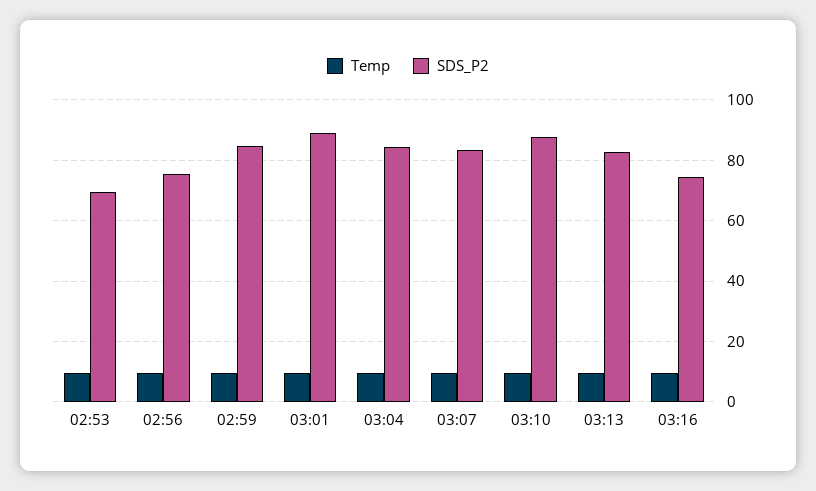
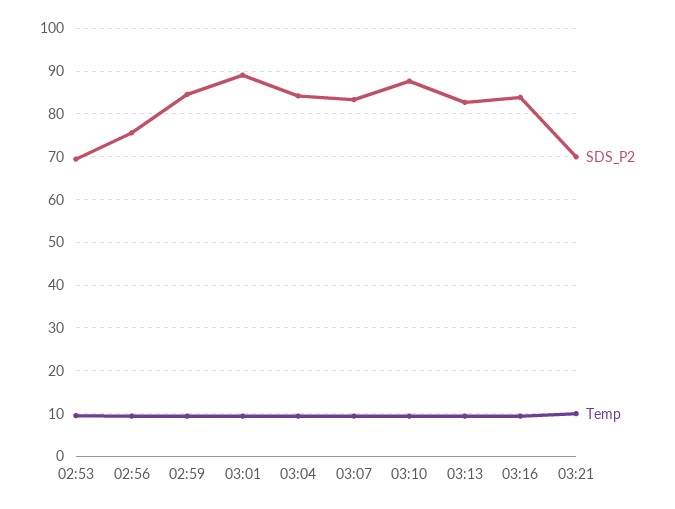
SDS_P2, 03:16: 74 -> 84
SDS_P2, 03:21: none -> 70
Temp, 03:21: none -> 10

